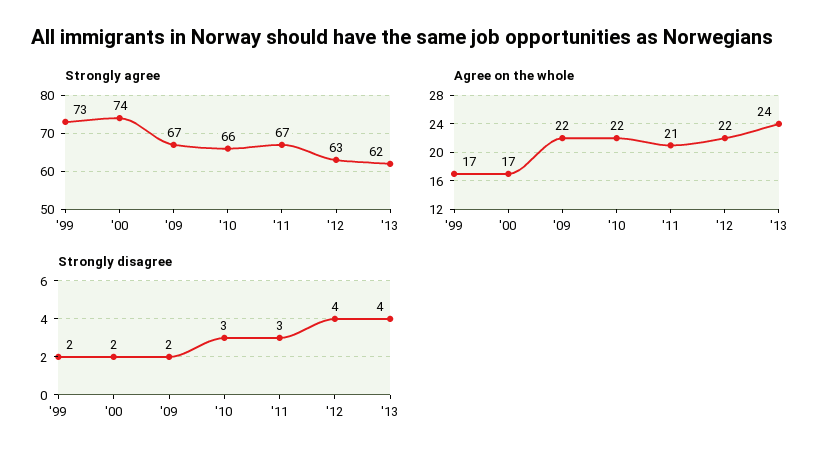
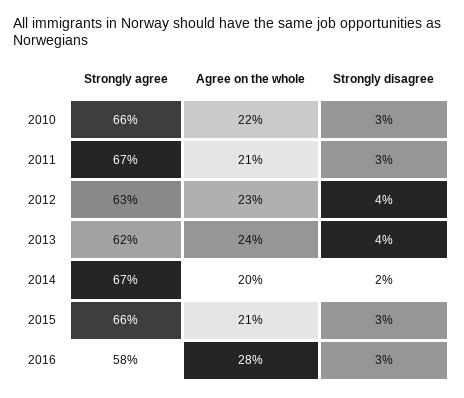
Strongly agree, '99: 73 -> none
Strongly agree, '00: 74 -> none
Strongly agree, '09: 67 -> none
Agree on the whole, '99: 17 -> none
Agree on the whole, '00: 17 -> none
Agree on the whole, '09: 22 -> none
Agree on the whole, '12: 22 -> 23
Strongly disagree, '99: 2 -> none
Strongly disagree, '00: 2 -> none
Strongly disagree, '09: 2 -> none
Strongly agree, 2014: none -> 67
Agree on the whole, 2014: none -> 20
Strongly disagree, 2014: none -> 2
Strongly agree, 2015: none -> 66
Agree on the whole, 2015: none -> 21
Strongly disagree, 2015: none -> 3
Strongly agree, 2016: none -> 58
Agree on the whole, 2016: none -> 28
Strongly disagree, 2016: none -> 3

